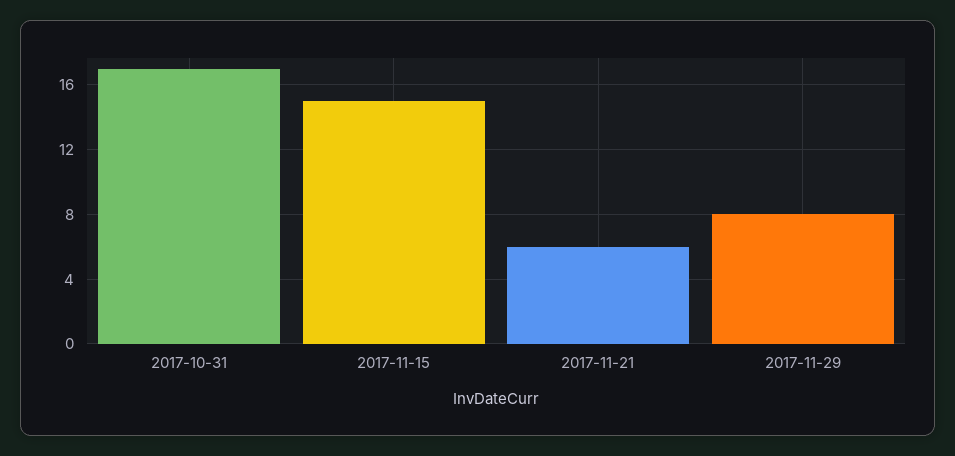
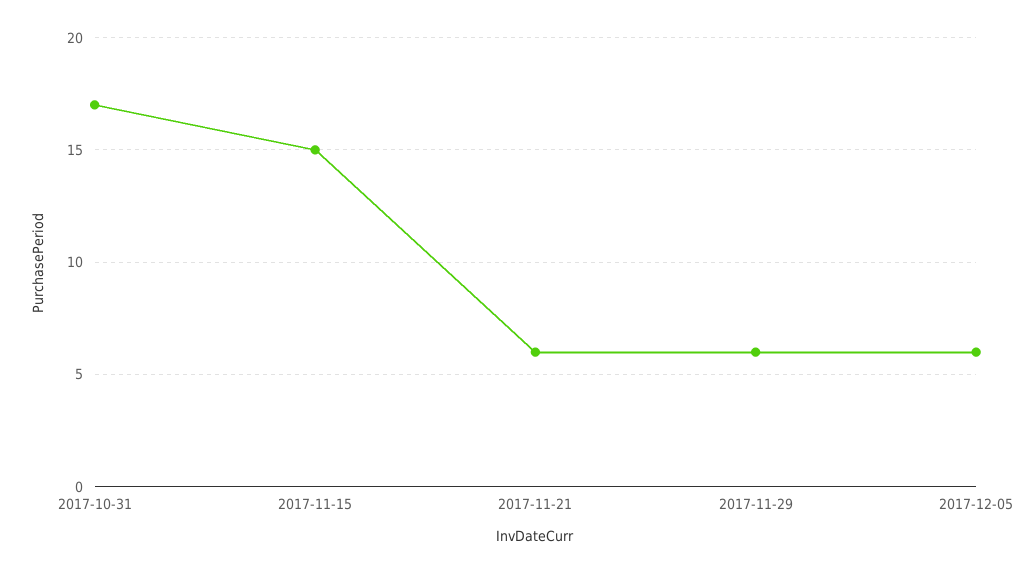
2017-11-29: 8 -> 6
2017-12-05: none -> 6

